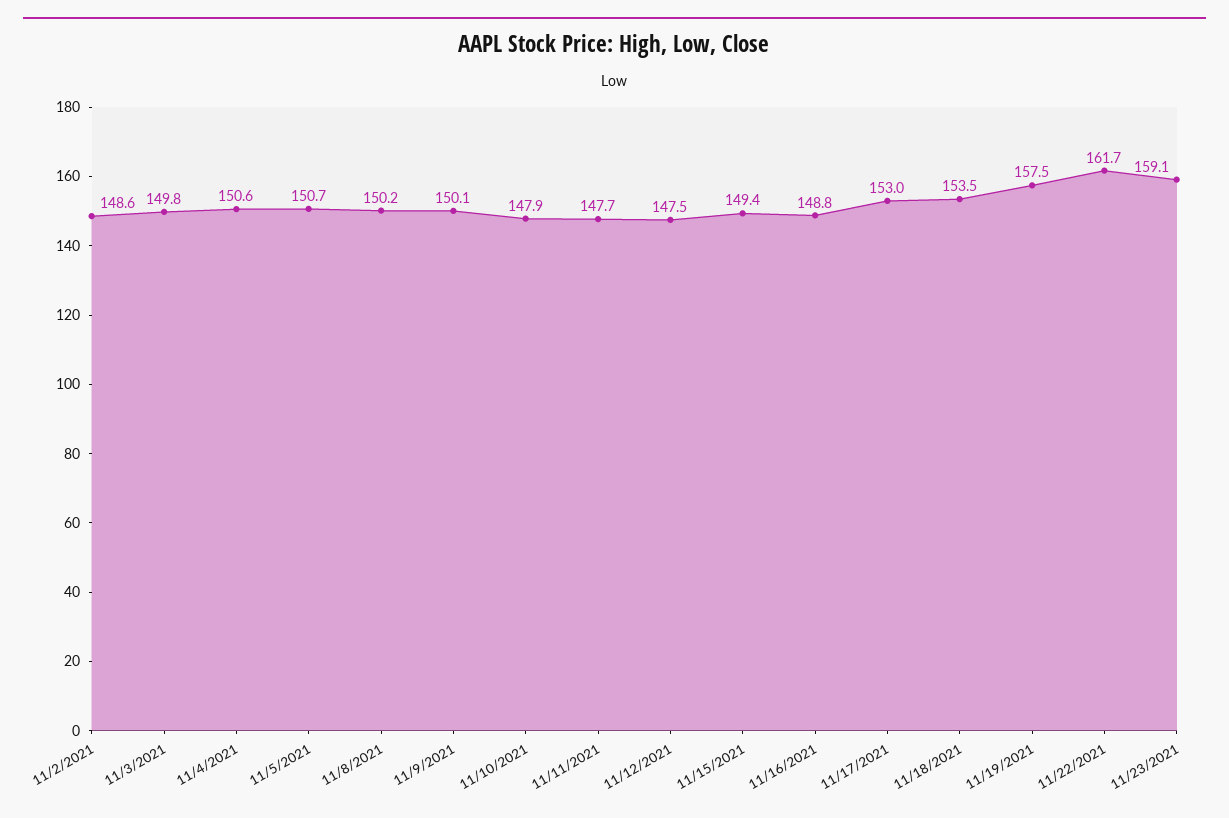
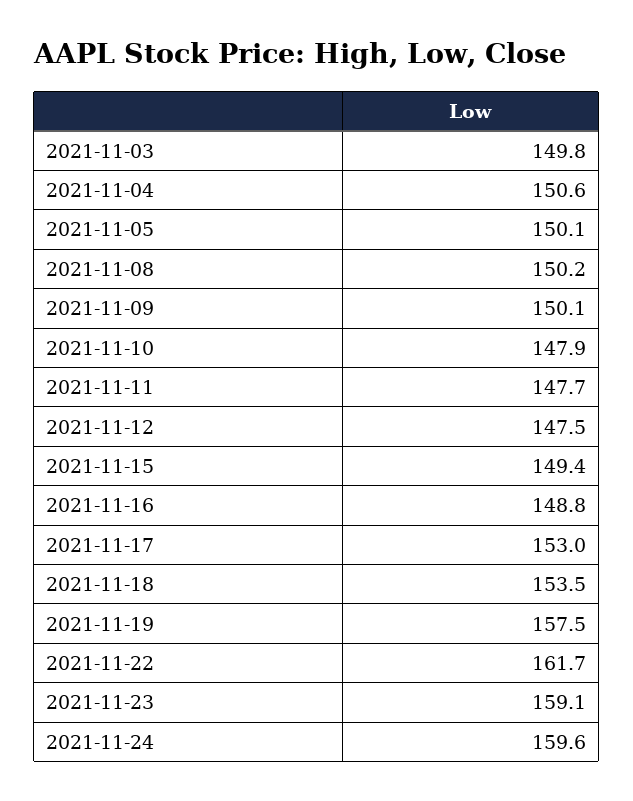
11/2/2021: 148.6 -> none
11/5/2021: 150.7 -> 150.1
2021-11-24: none -> 159.6

